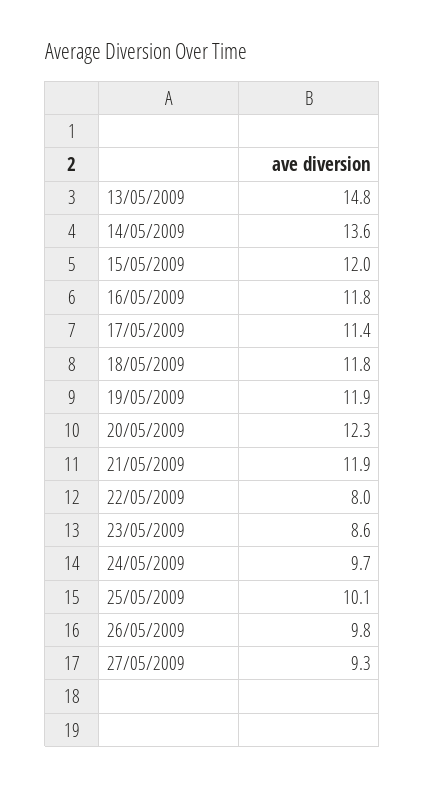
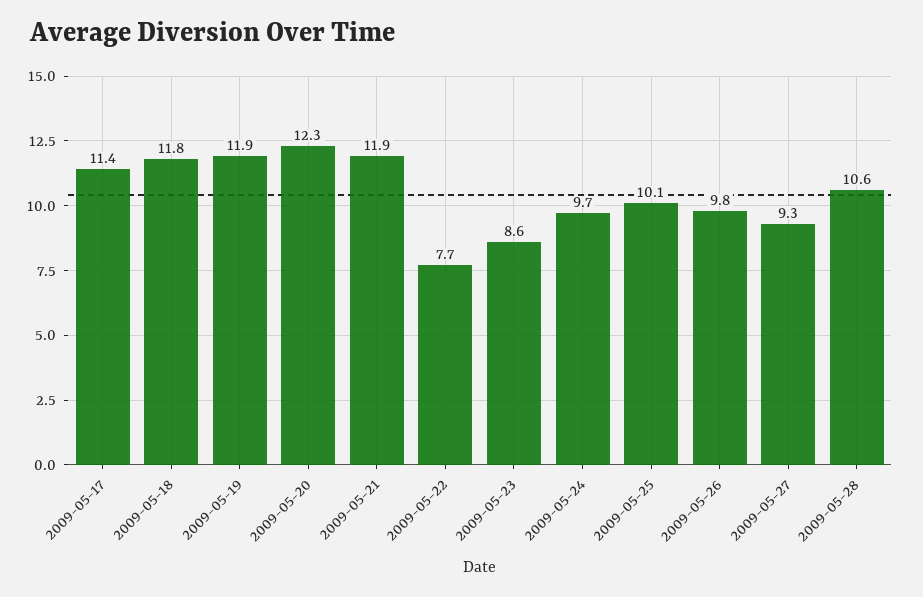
13/05/2009: 14.8 -> none
14/05/2009: 13.6 -> none
15/05/2009: 12 -> none
16/05/2009: 11.8 -> none
22/05/2009: 8 -> 7.7
2009-05-28: none -> 10.6

